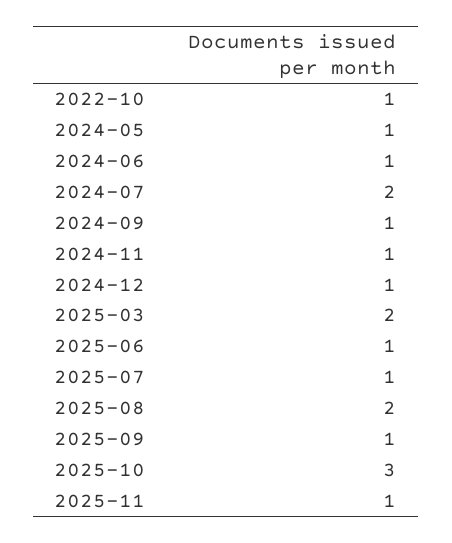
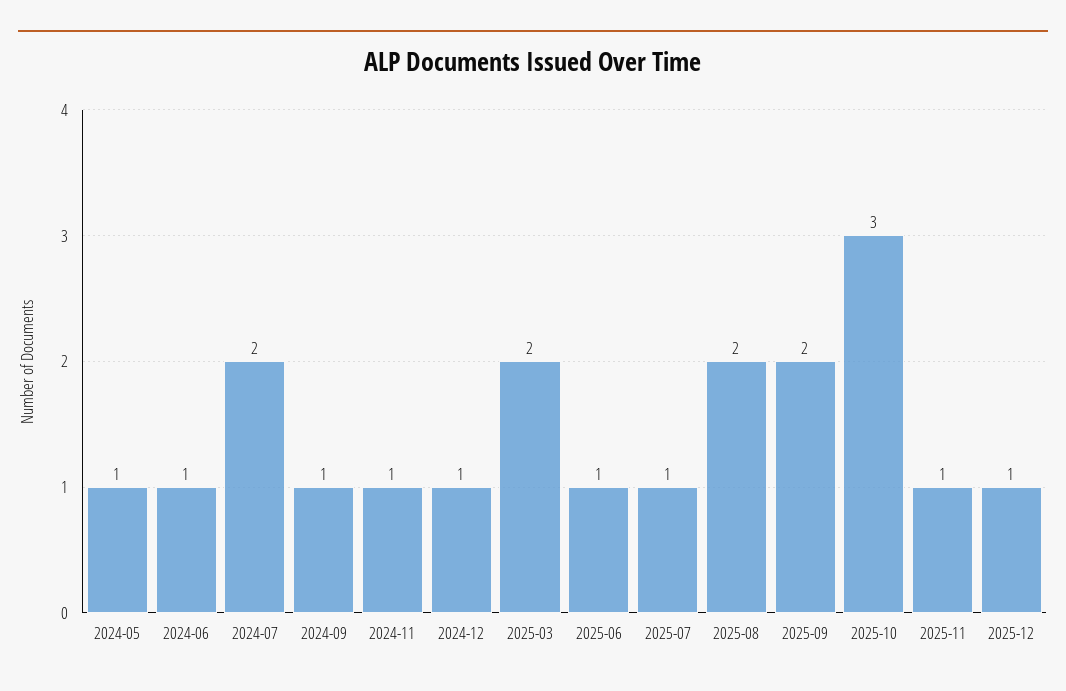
2022-10: 1 -> none
2025-09: 1 -> 2
2025-12: none -> 1

